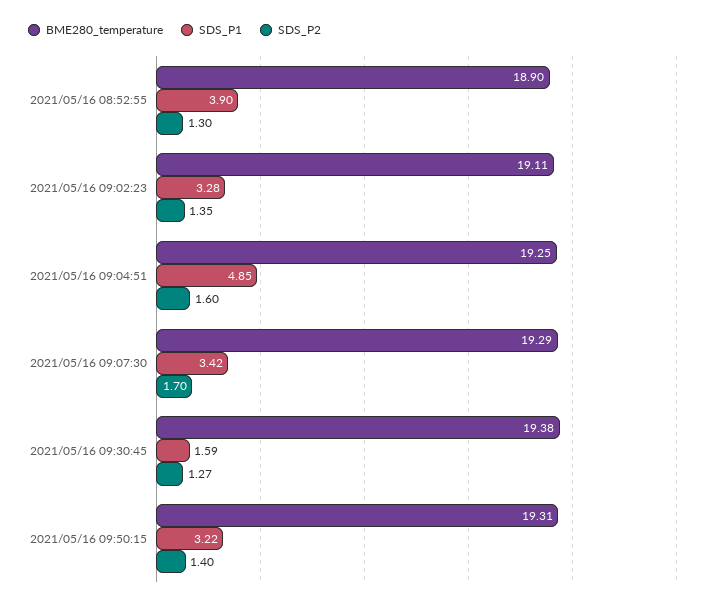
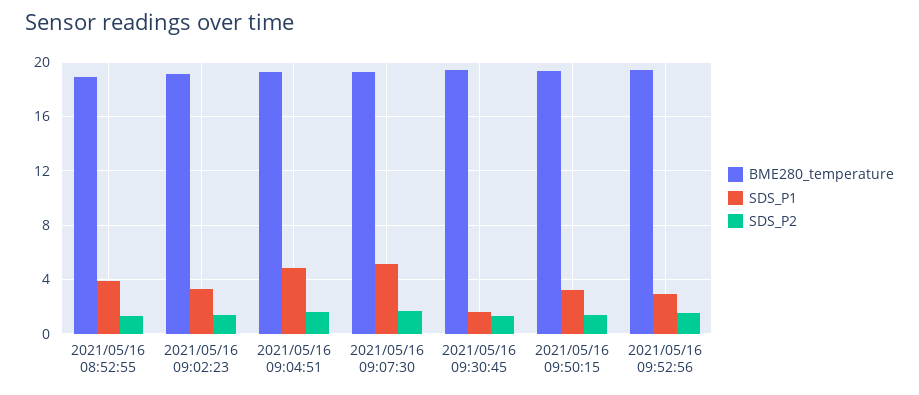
SDS_P1, 2021/05/16 09:07:30: 3.42 -> 5
BME280_temperature, 2021/05/16 09:52:56: none -> 19.5
SDS_P1, 2021/05/16 09:52:56: none -> 3
SDS_P2, 2021/05/16 09:52:56: none -> 1.5

